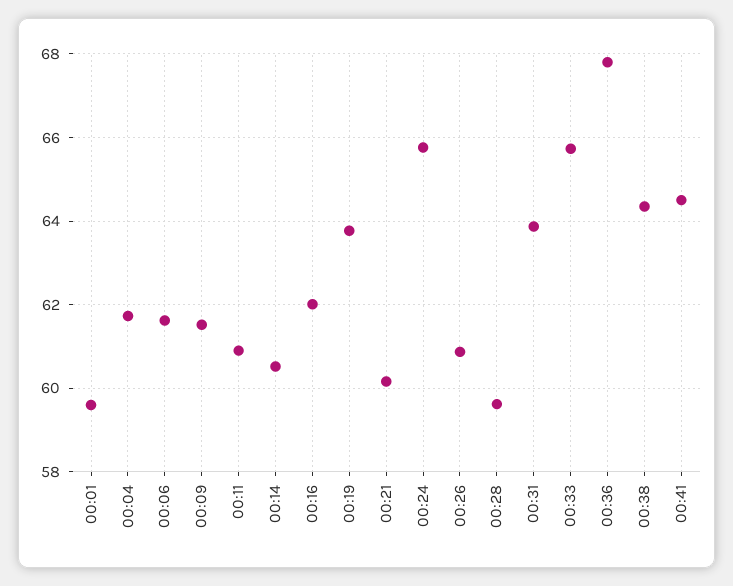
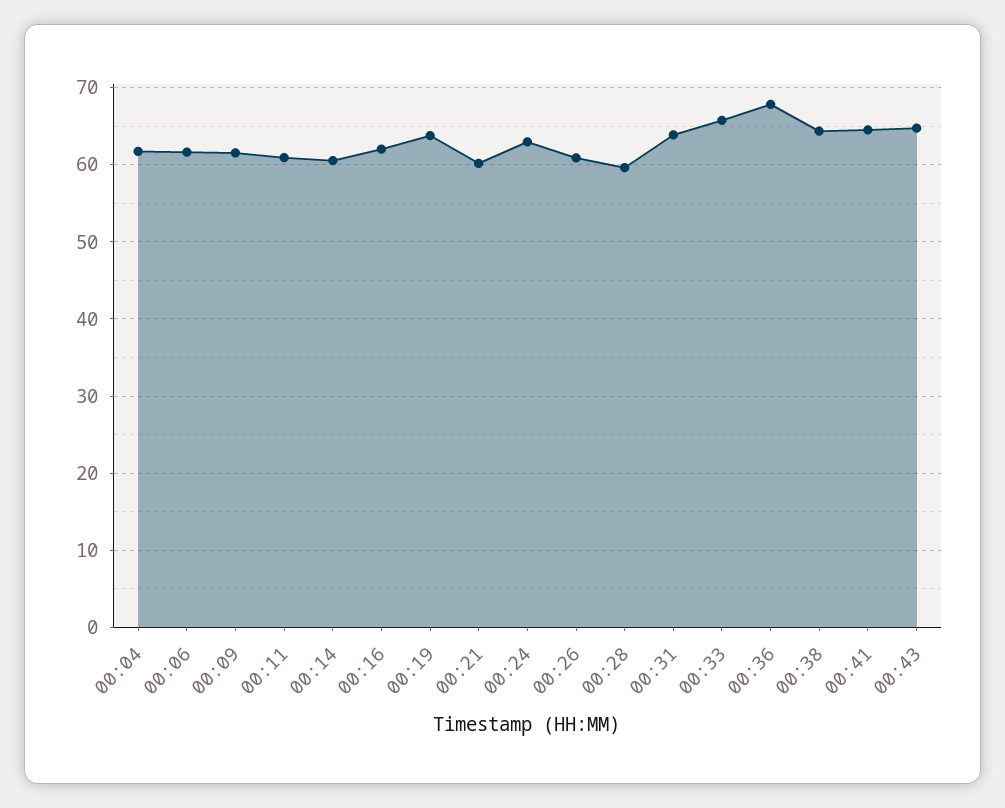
00:01: 59.6 -> none
00:24: 65.8 -> 63
00:43: none -> 65

